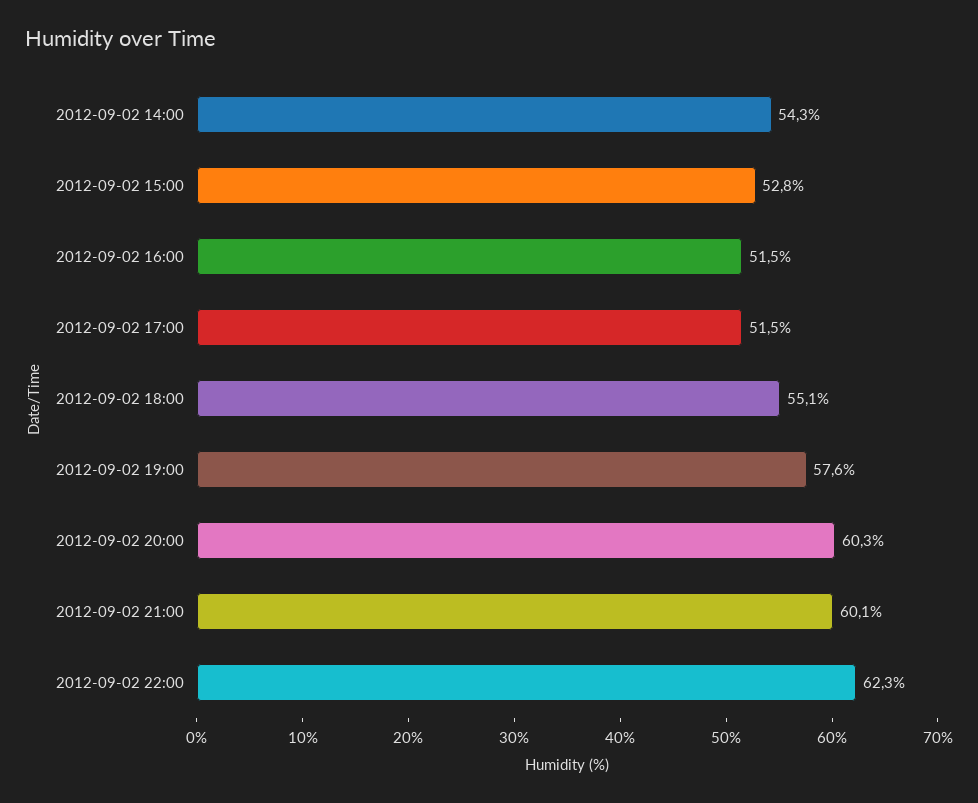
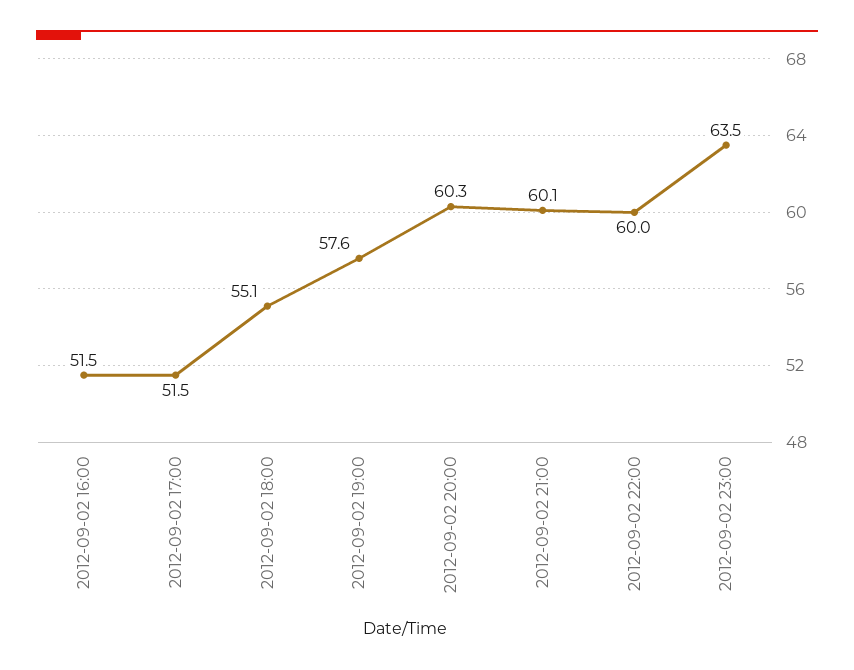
2012-09-02 14:00: 54.3 -> none
2012-09-02 15:00: 52.8 -> none
2012-09-02 22:00: 62.3 -> 60
2012-09-02 23:00: none -> 63.5

